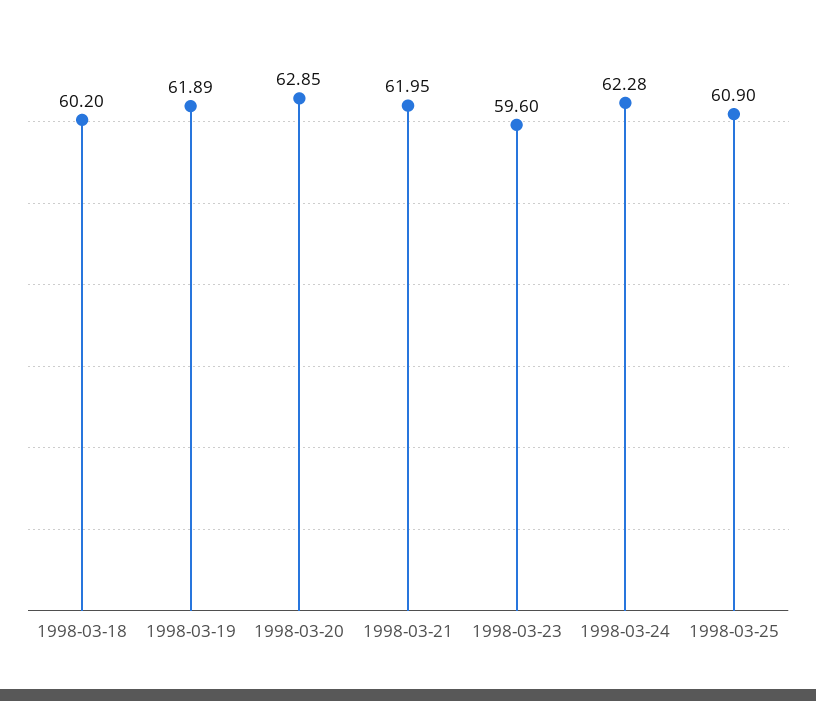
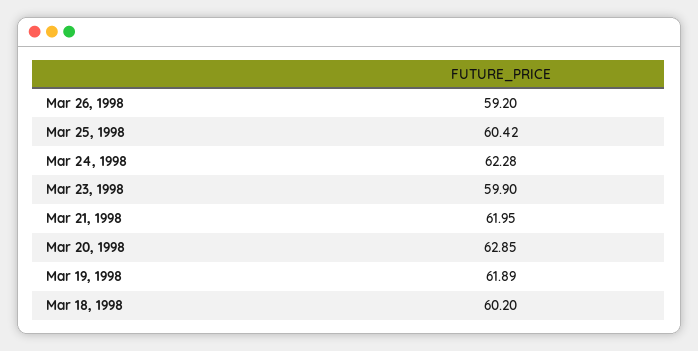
1998-03-23: 59.6 -> 59.9
1998-03-25: 60.9 -> 60.42
Mar 26, 1998: none -> 59.2

